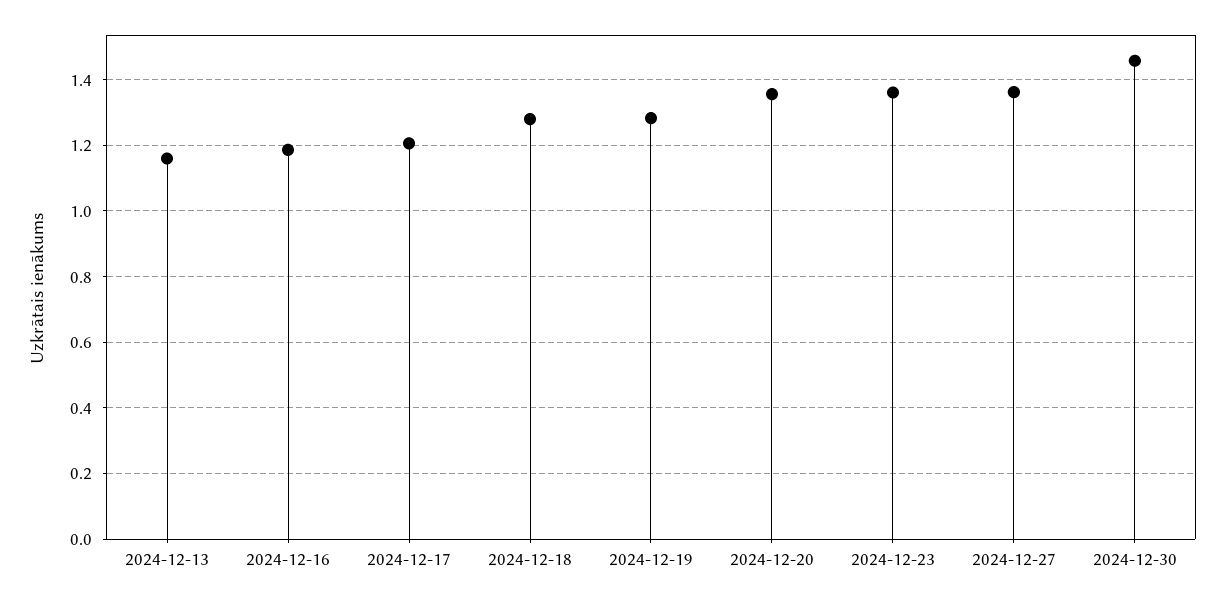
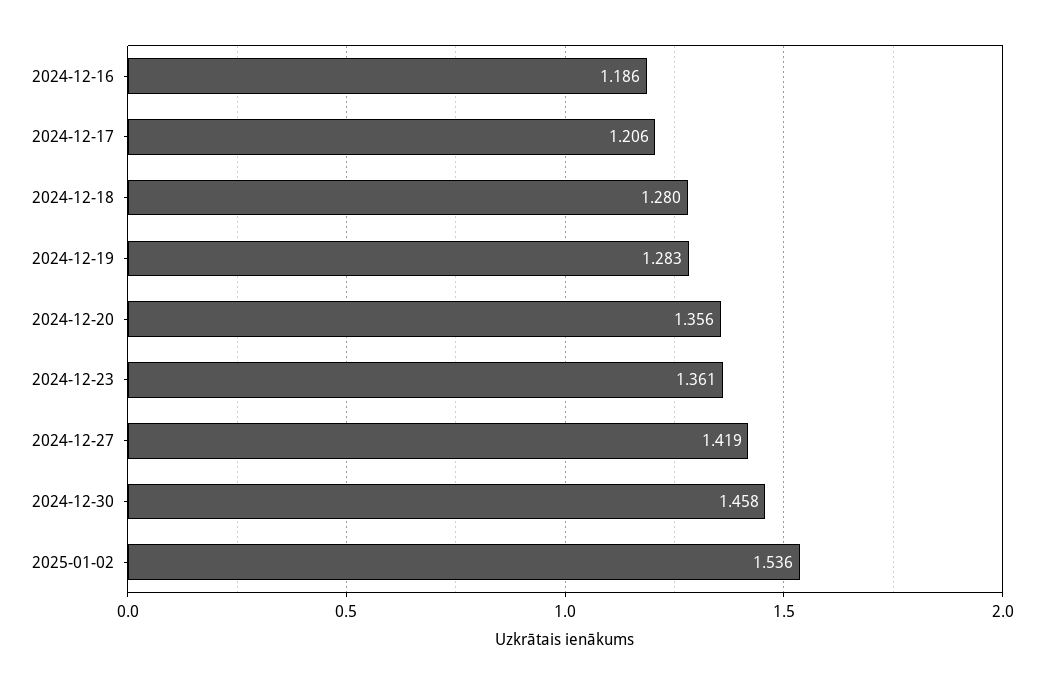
2024-12-13: 1.16 -> none
2024-12-27: 1.36 -> 1.419
2025-01-02: none -> 1.536

